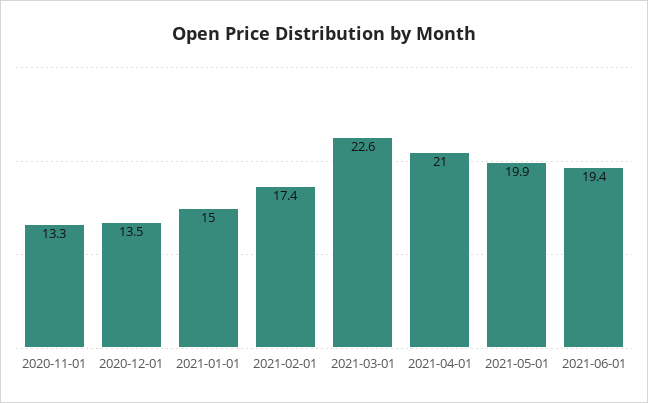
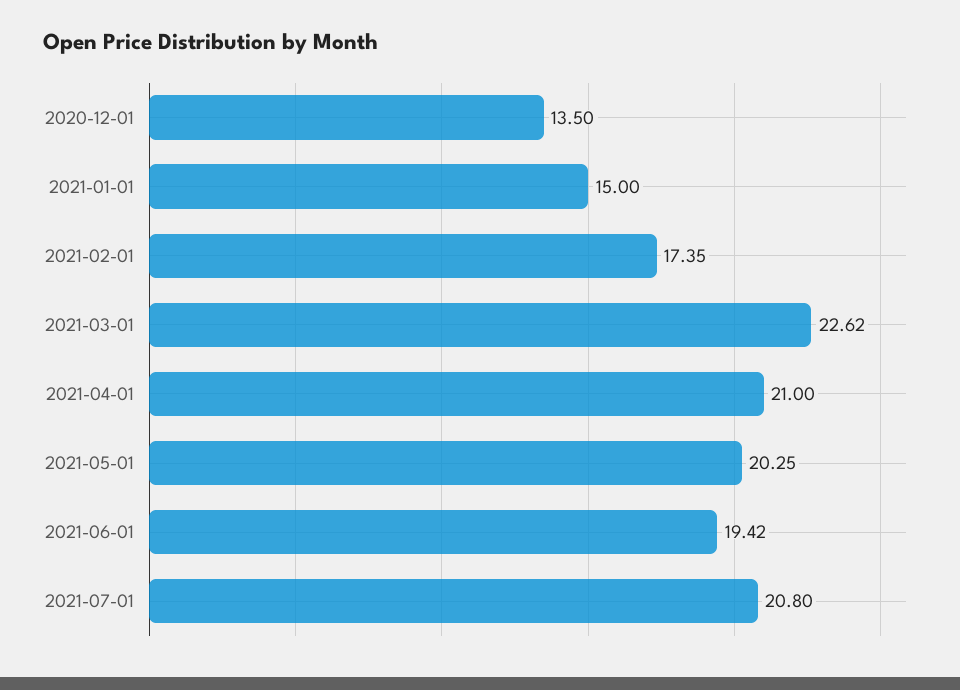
2020-11-01: 13.3 -> none
2021-05-01: 19.9 -> 20.25
2021-07-01: none -> 20.8

